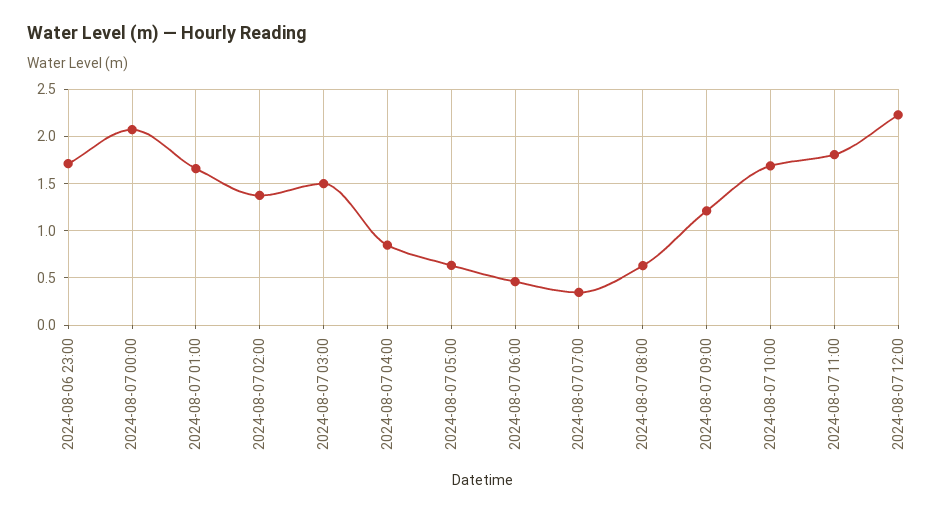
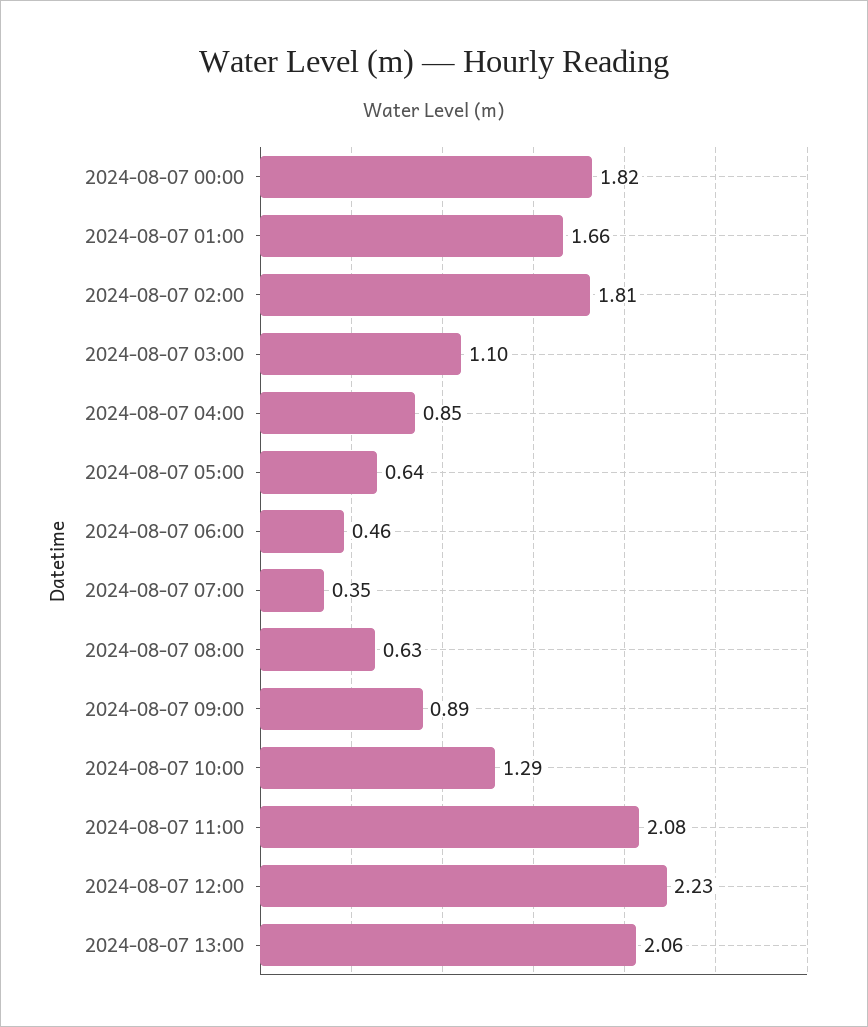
2024-08-06 23:00: 1.7 -> none
2024-08-07 00:00: 2.1 -> 1.82
2024-08-07 02:00: 1.4 -> 1.81
2024-08-07 03:00: 1.5 -> 1.1
2024-08-07 09:00: 1.2 -> 0.89
2024-08-07 10:00: 1.7 -> 1.29
2024-08-07 11:00: 1.8 -> 2.08
2024-08-07 13:00: none -> 2.06

